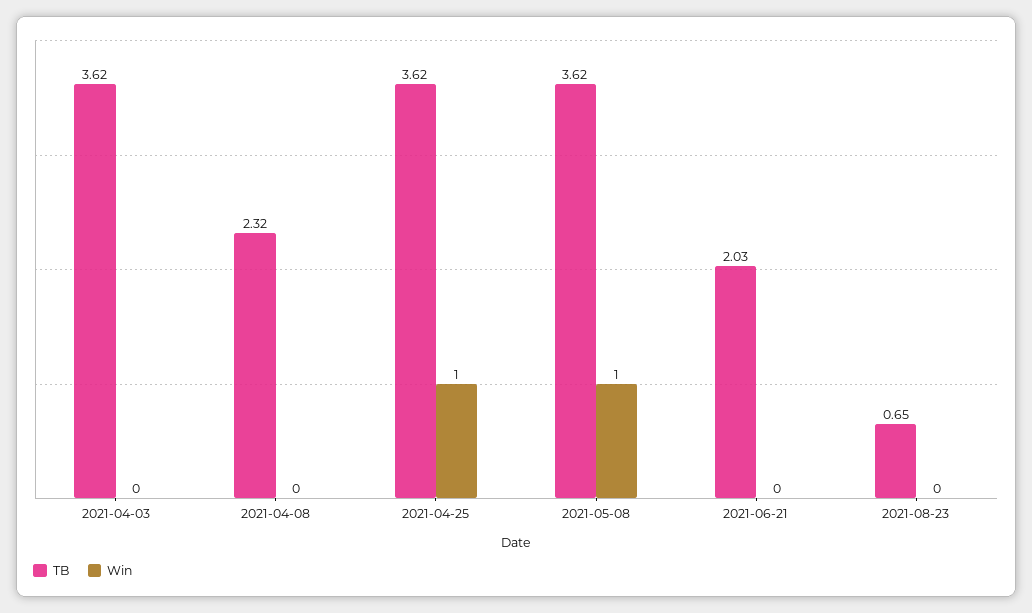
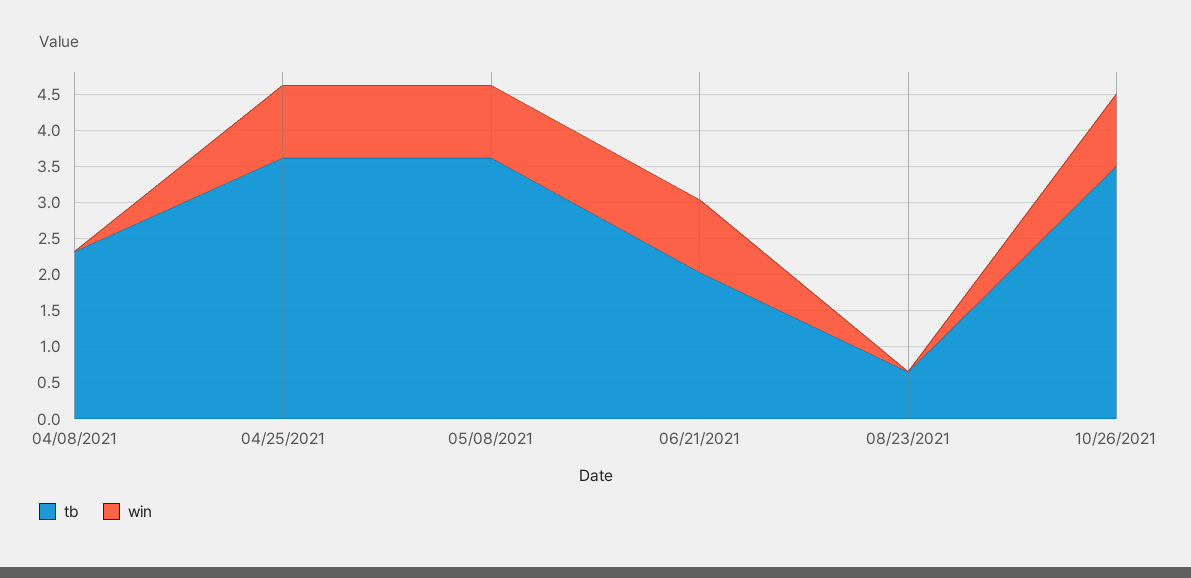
TB, 2021-04-03: 3.62 -> none
Win, 2021-04-03: 0 -> none
Win, 2021-06-21: 0 -> 1
TB, 10/26/2021: none -> 3.5
Win, 10/26/2021: none -> 1

